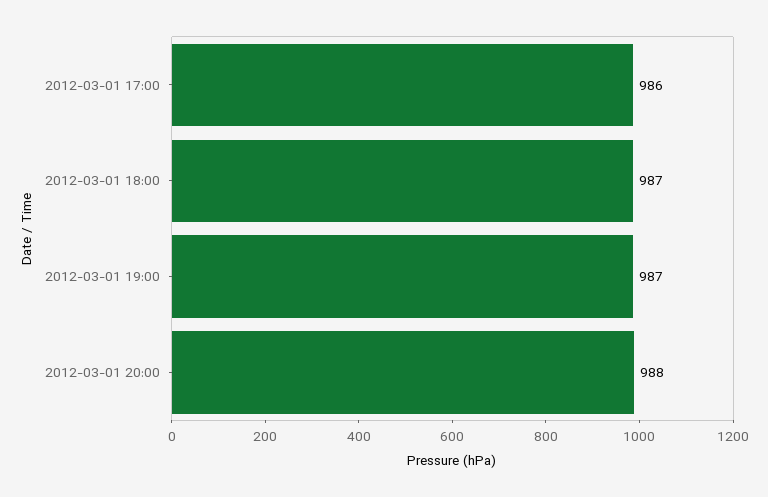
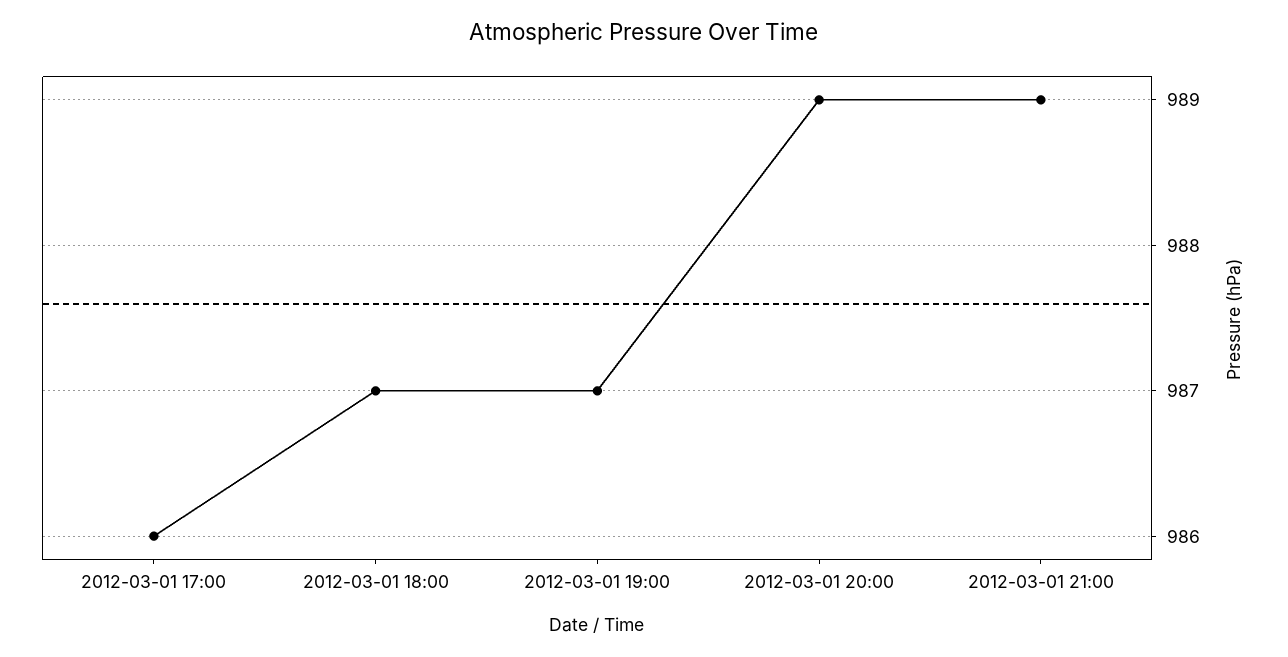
2012-03-01 20:00: 988 -> 989
2012-03-01 21:00: none -> 989

